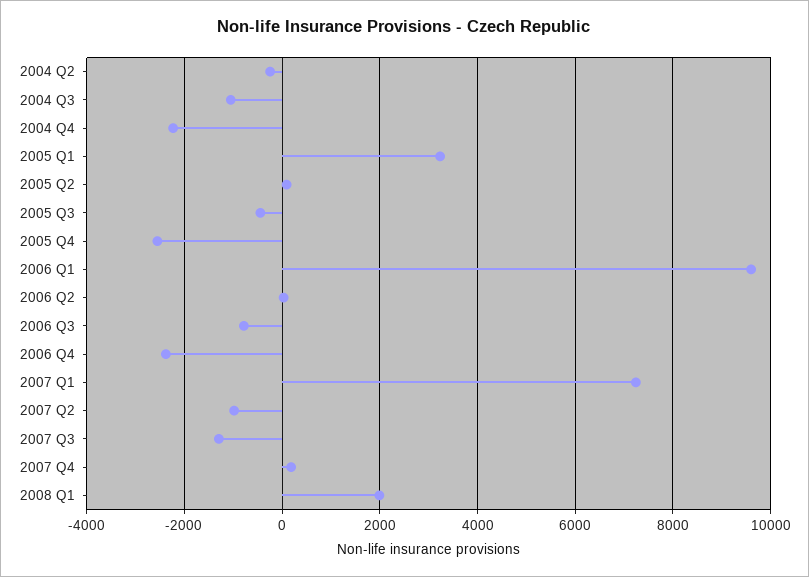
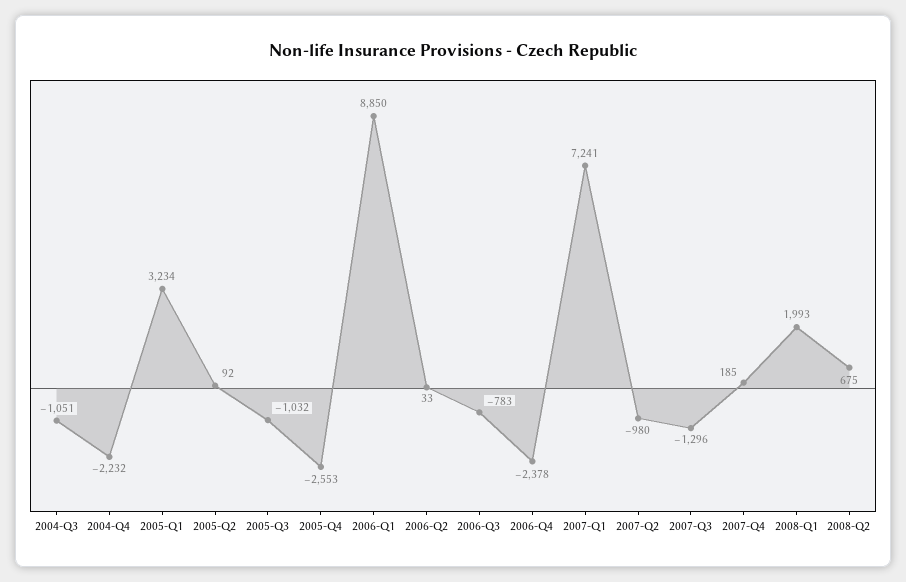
2004 Q2: -200 -> none
2005 Q3: -400 -> -1032
2006 Q1: 9600 -> 8850
2008-Q2: none -> 675

